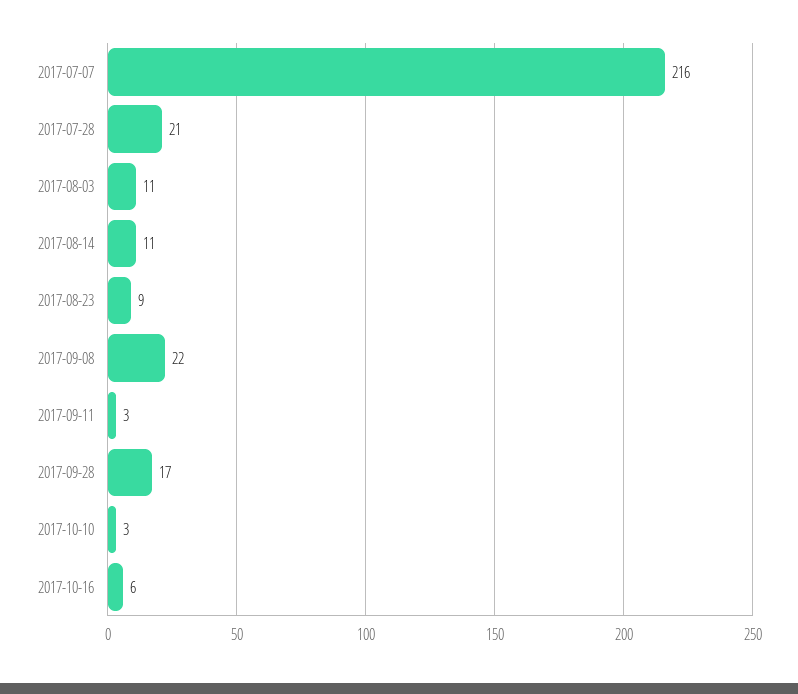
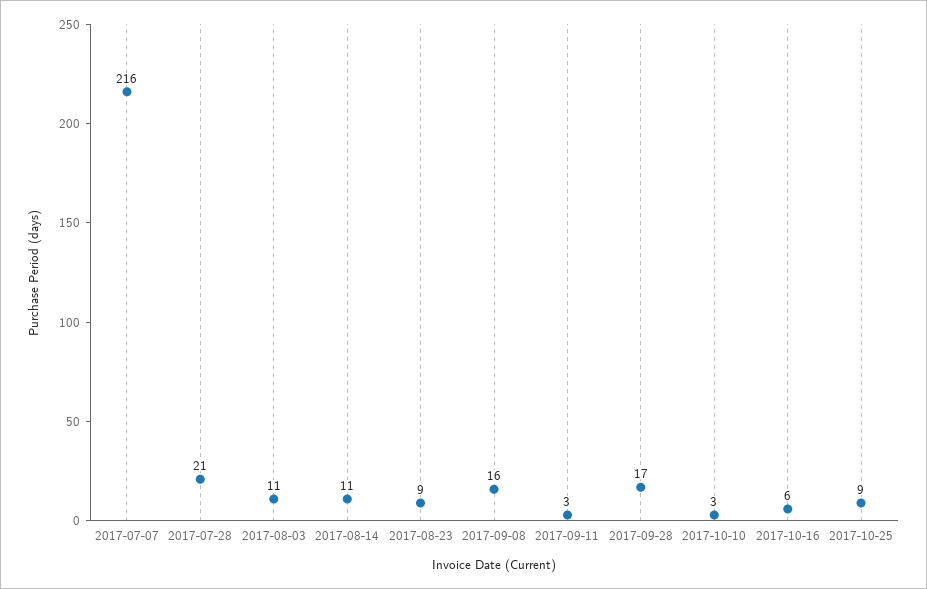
2017-09-08: 22 -> 16
2017-10-25: none -> 9

